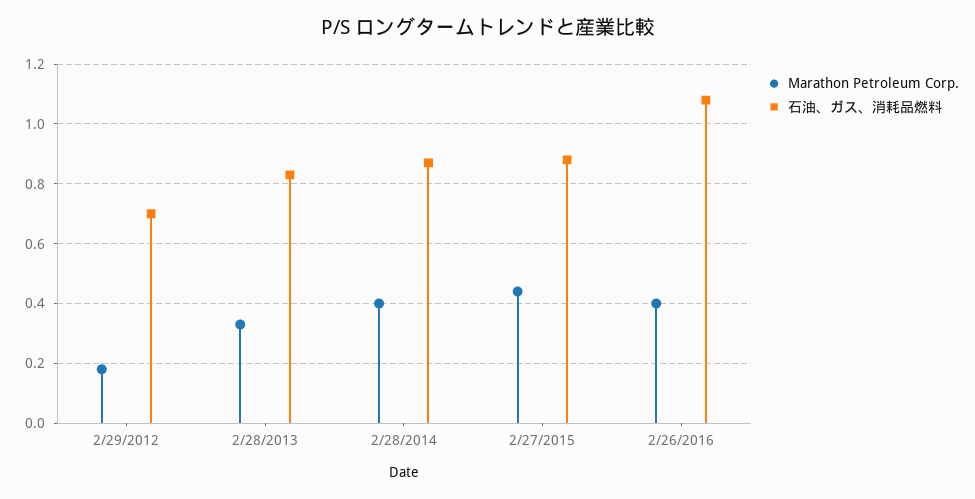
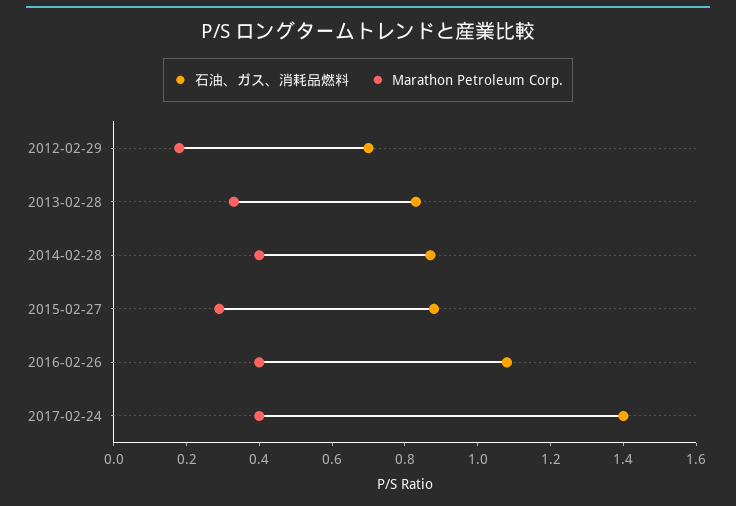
Marathon Petroleum Corp., 2/27/2015: 0.45 -> 0.3
石油、ガス、消耗品燃料, 2017-02-24: none -> 1.4
Marathon Petroleum Corp., 2017-02-24: none -> 0.4

